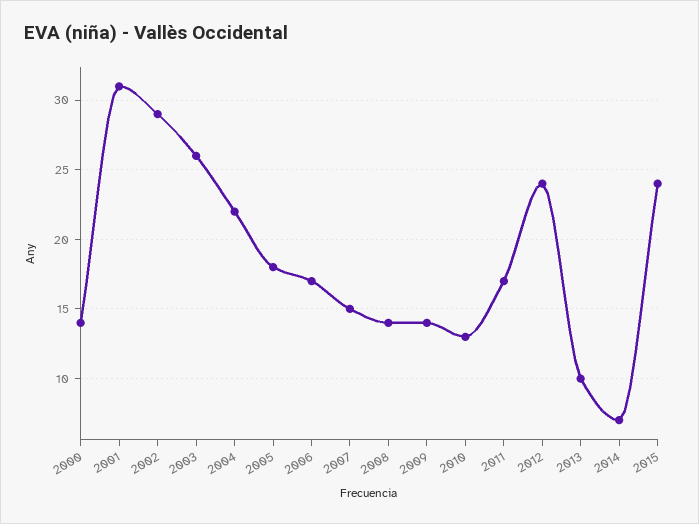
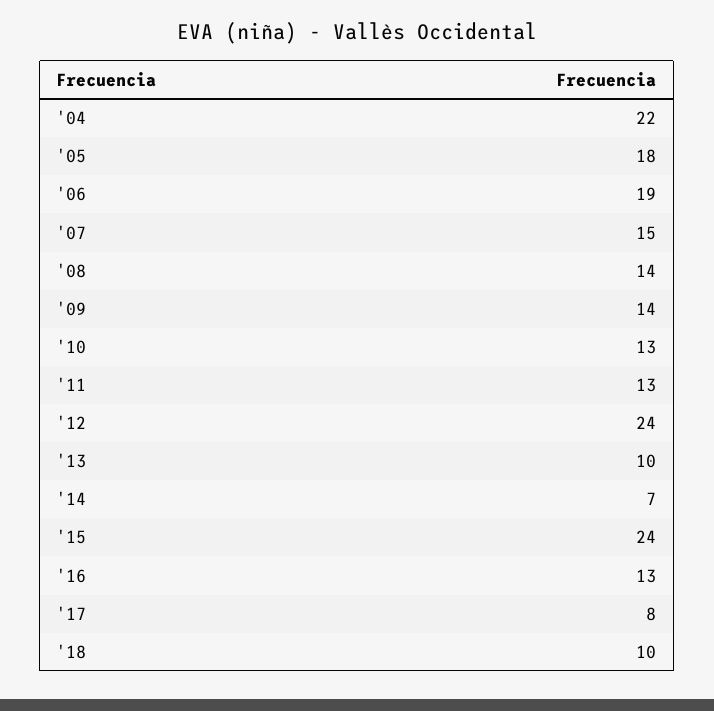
2000: 14 -> none
2001: 31 -> none
2002: 29 -> none
2003: 26 -> none
2006: 17 -> 19
2011: 17 -> 13
'16: none -> 13
'17: none -> 8
'18: none -> 10

